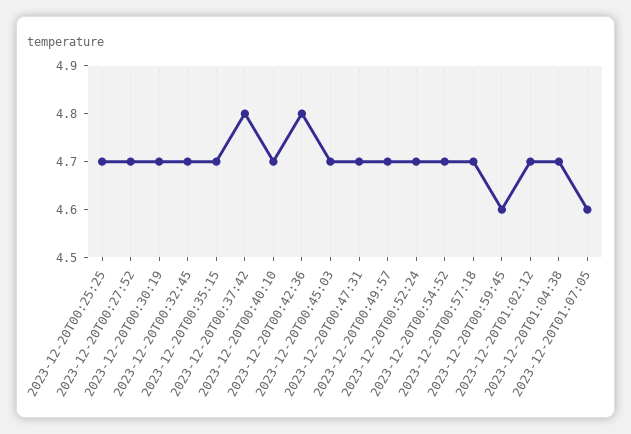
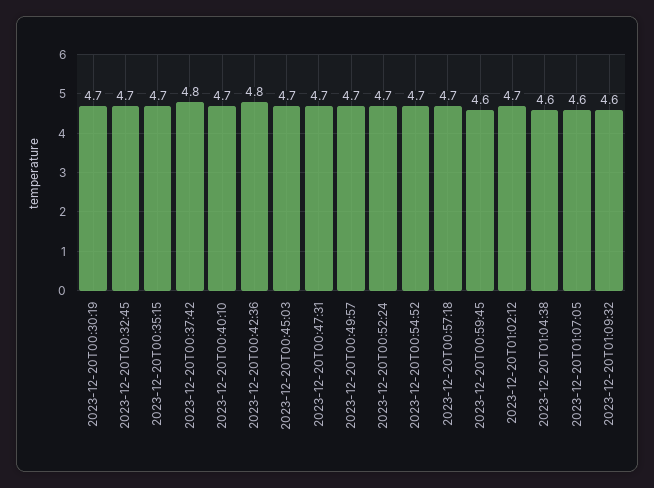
2023-12-20T00:25:25: 4.7 -> none
2023-12-20T00:27:52: 4.7 -> none
2023-12-20T01:04:38: 4.7 -> 4.6
2023-12-20T01:09:32: none -> 4.6

